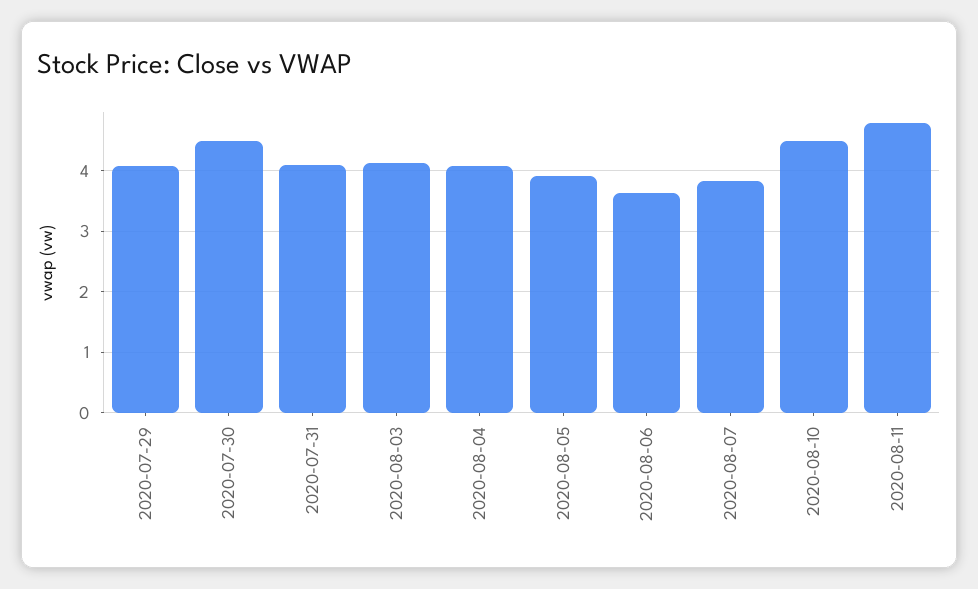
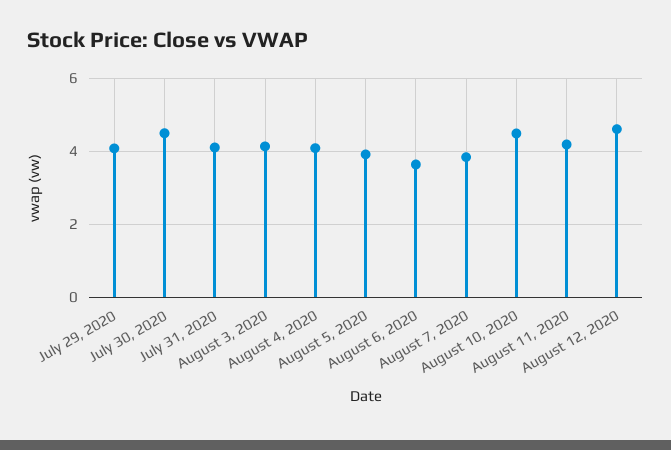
2020-08-11: 4.8 -> 4.2
August 12, 2020: none -> 4.6

